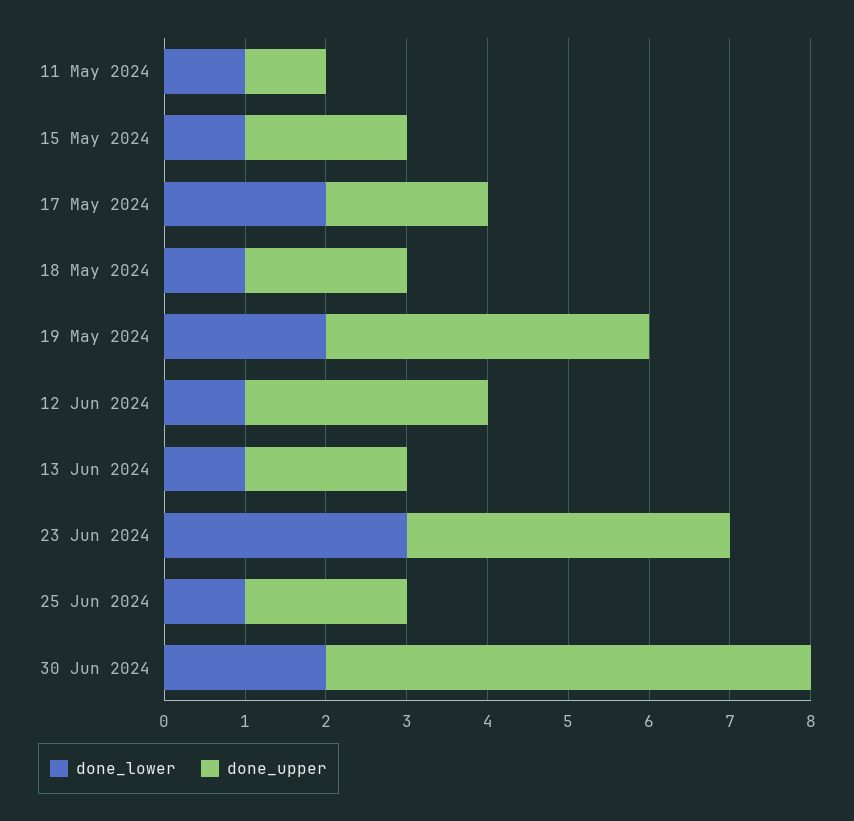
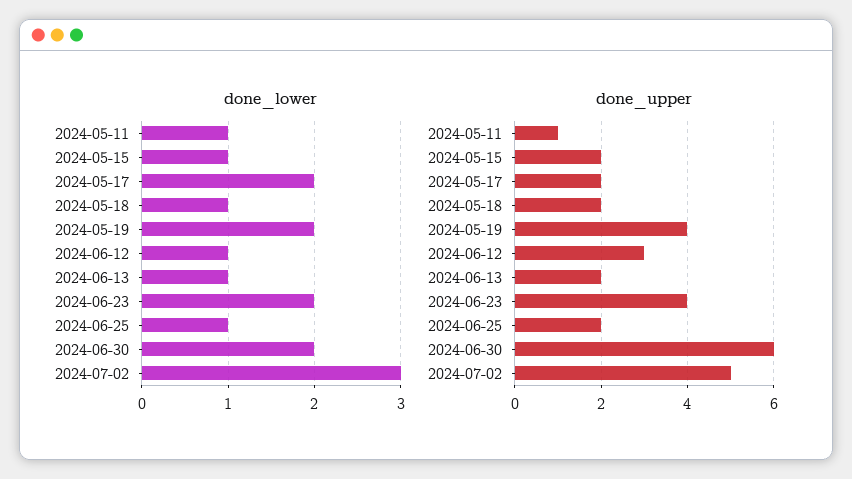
done_lower, 23 Jun 2024: 3 -> 2
done_lower, 2024-07-02: none -> 3
done_upper, 2024-07-02: none -> 5

